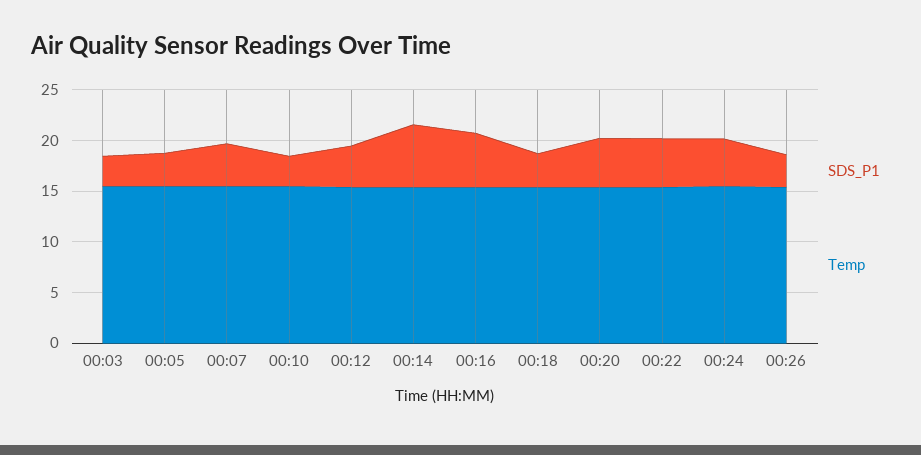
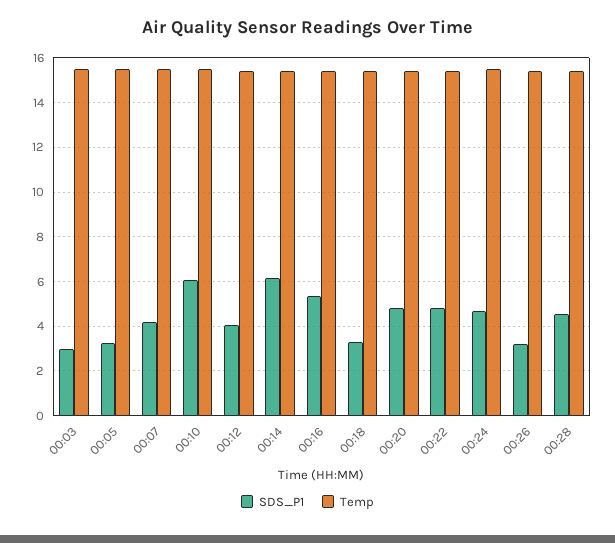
SDS_P1, 00:10: 3 -> 6
SDS_P1, 00:28: none -> 4.5
Temp, 00:28: none -> 15.5

